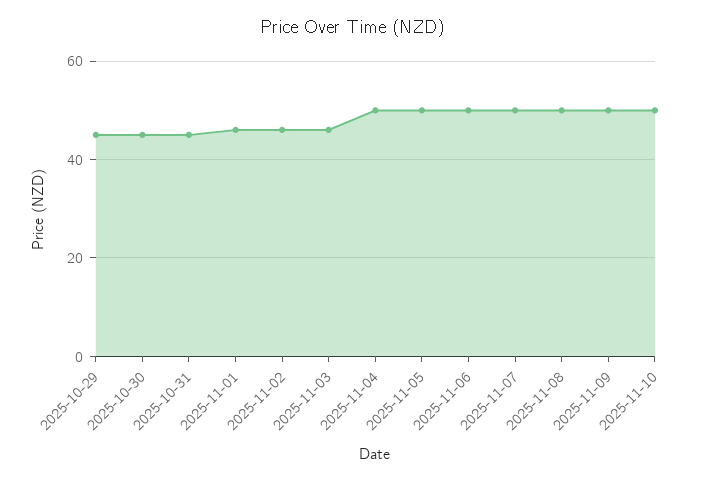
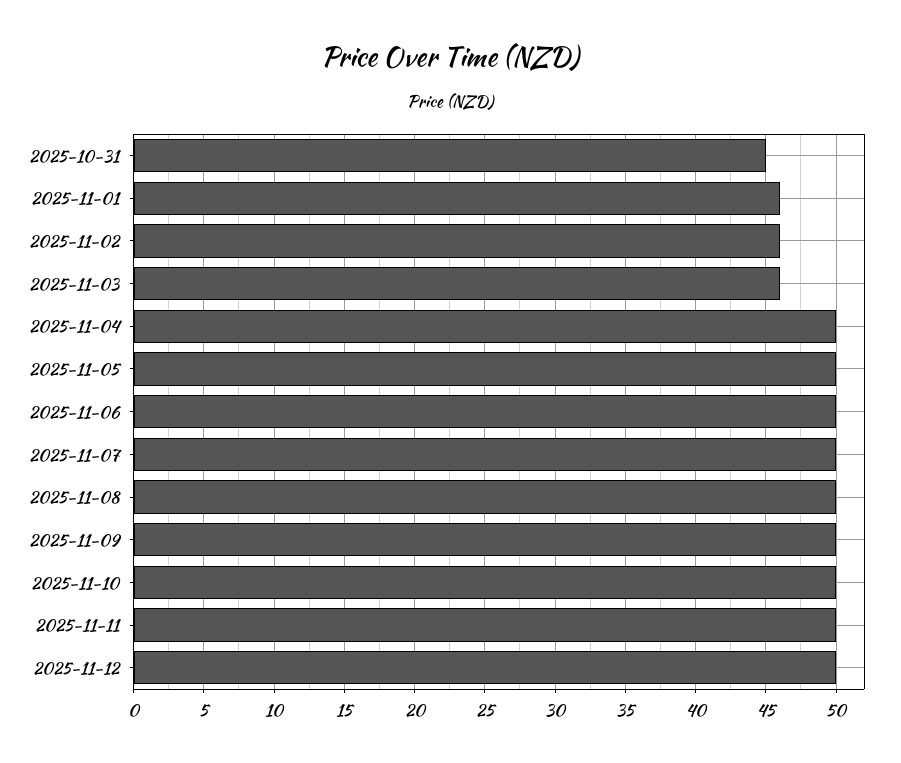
2025-10-29: 45 -> none
2025-10-30: 45 -> none
2025-11-11: none -> 50
2025-11-12: none -> 50

